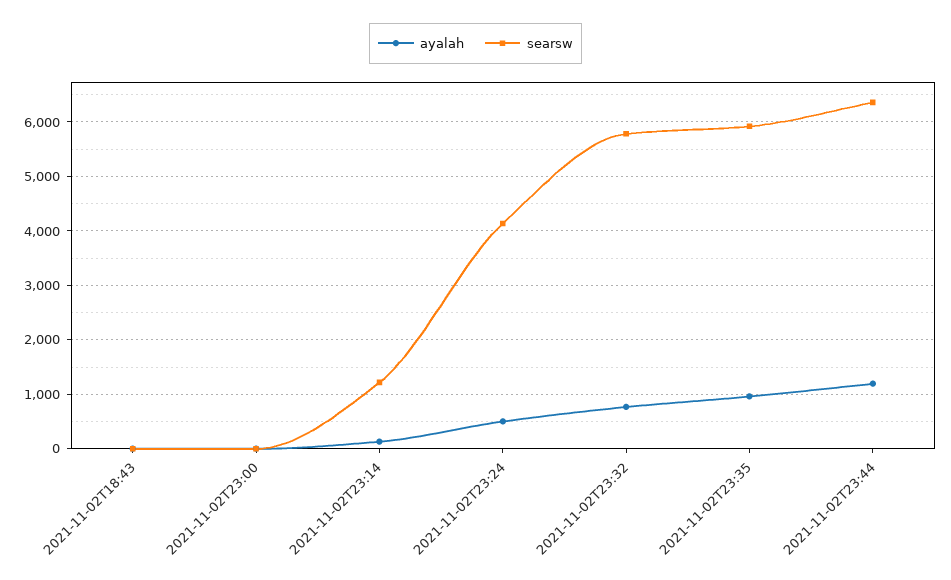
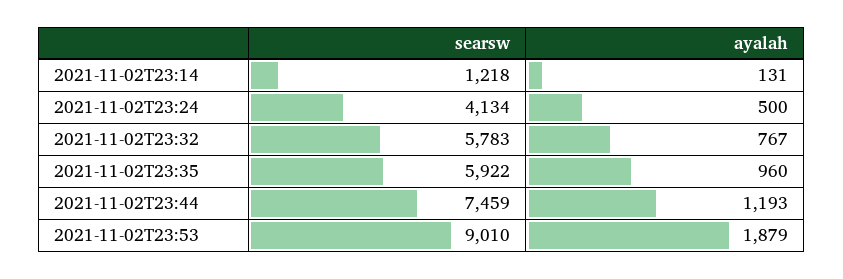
ayalah, 2021-11-02T18:43: 0 -> none
searsw, 2021-11-02T18:43: 0 -> none
ayalah, 2021-11-02T23:00: 0 -> none
searsw, 2021-11-02T23:00: 0 -> none
searsw, 2021-11-02T23:44: 6400 -> 7459
searsw, 2021-11-02T23:53: none -> 9010
ayalah, 2021-11-02T23:53: none -> 1879

